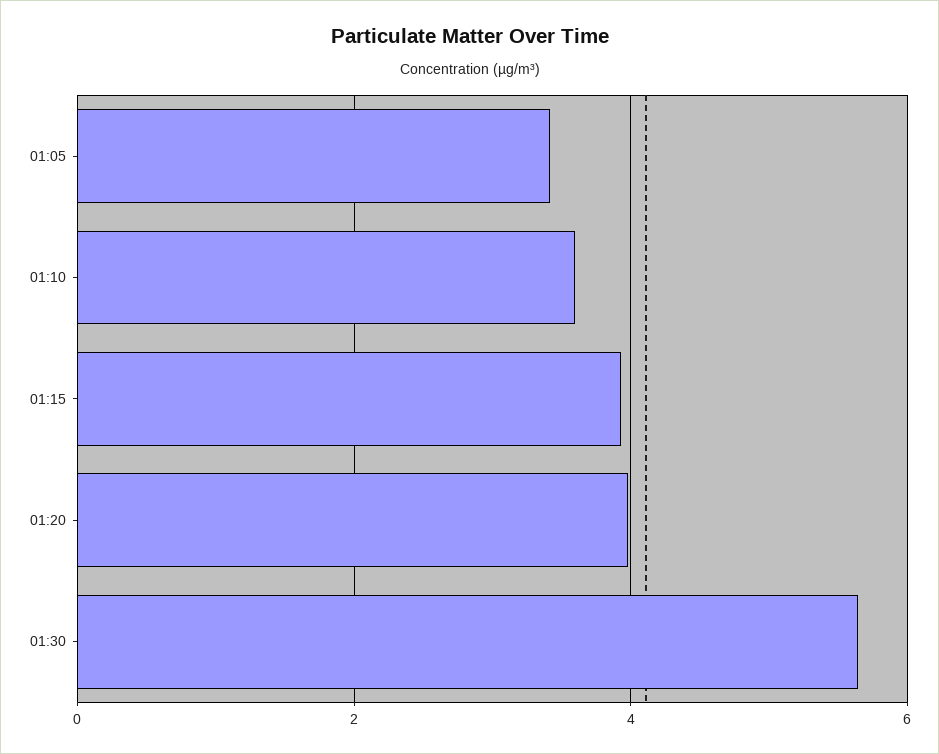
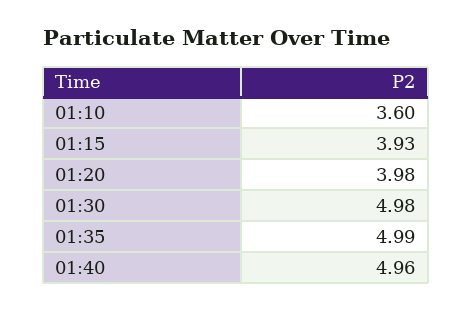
01:05: 3.4 -> none
01:30: 5.6 -> 4.98
01:35: none -> 4.99
01:40: none -> 4.96

